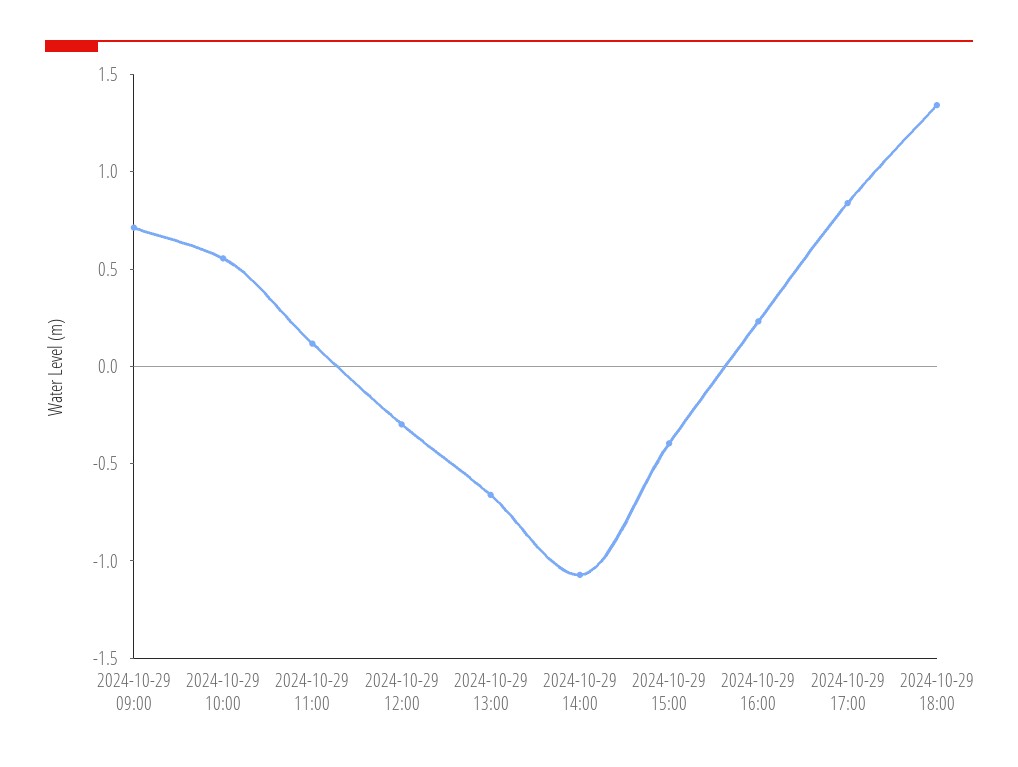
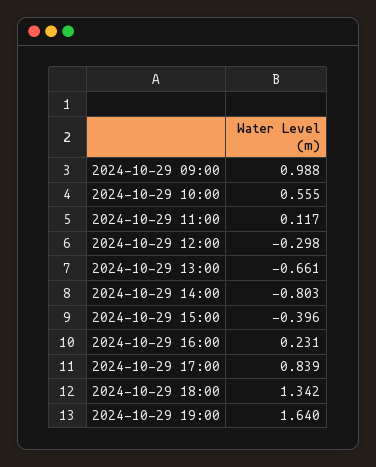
2024-10-29 09:00: 0.7 -> 0.988
2024-10-29 14:00: -1.1 -> -0.803
2024-10-29 19:00: none -> 1.64

